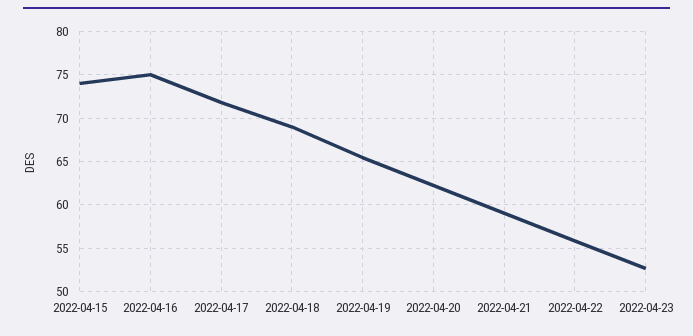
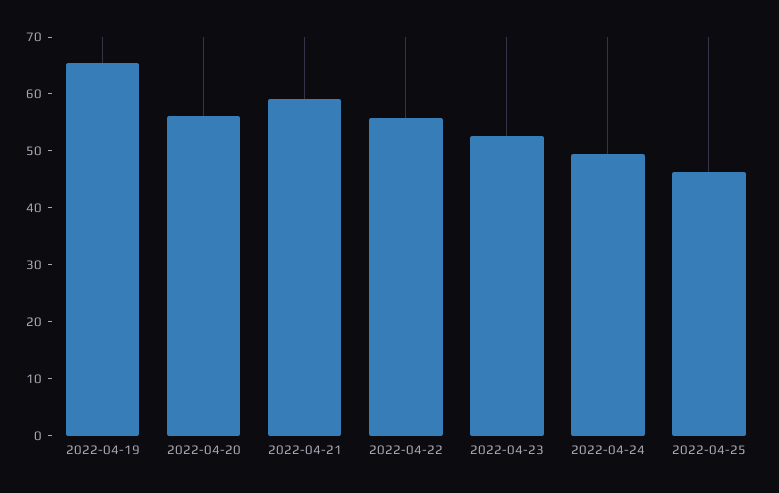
2022-04-15: 74 -> none
2022-04-16: 75 -> none
2022-04-17: 72 -> none
2022-04-18: 69 -> none
2022-04-20: 62 -> 56
2022-04-24: none -> 50
2022-04-25: none -> 46

